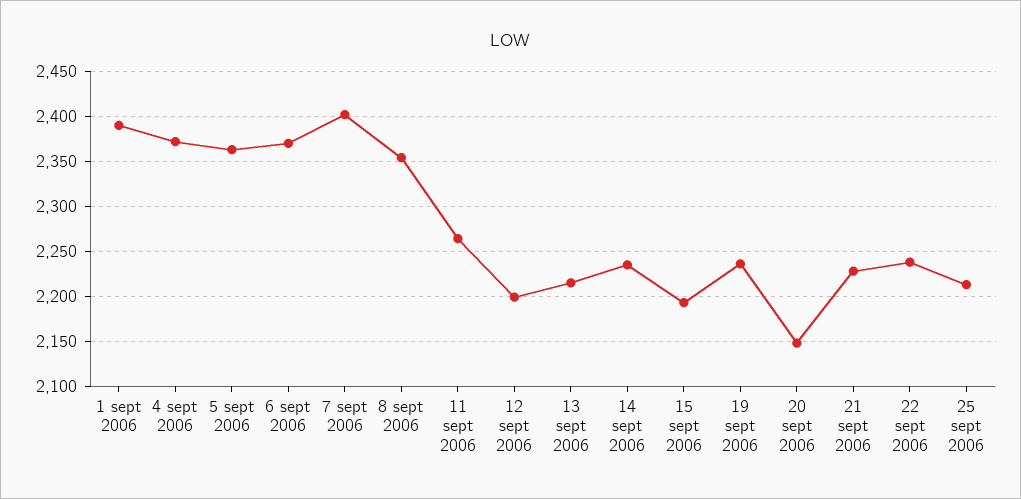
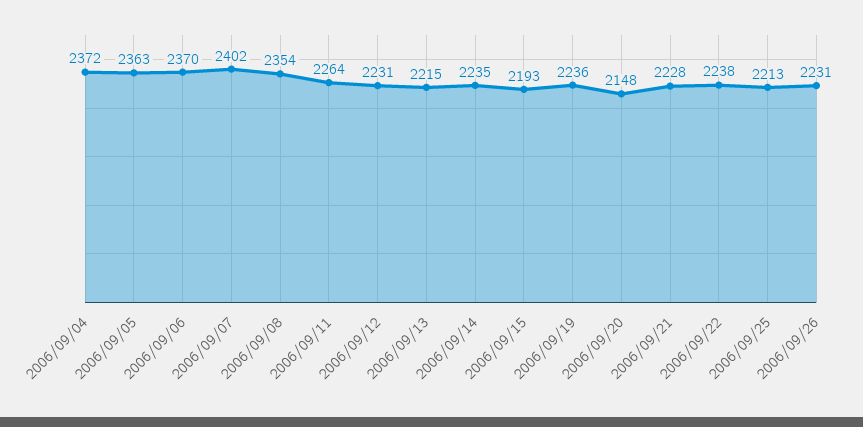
1 sept 2006: 2390 -> none
12 sept 2006: 2200 -> 2231
2006/09/26: none -> 2231

